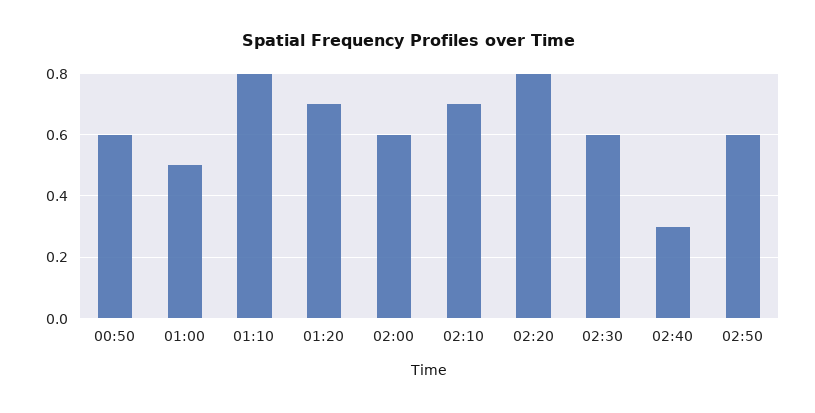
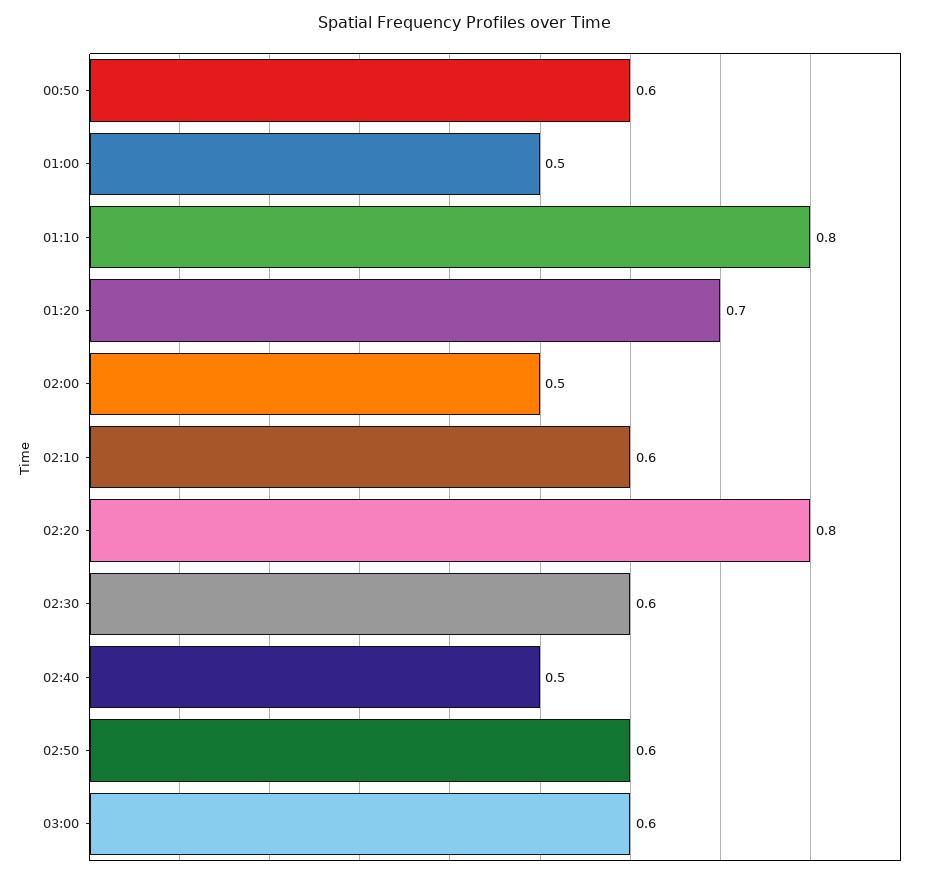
02:00: 0.6 -> 0.5
02:10: 0.7 -> 0.6
02:40: 0.3 -> 0.5
03:00: none -> 0.6

